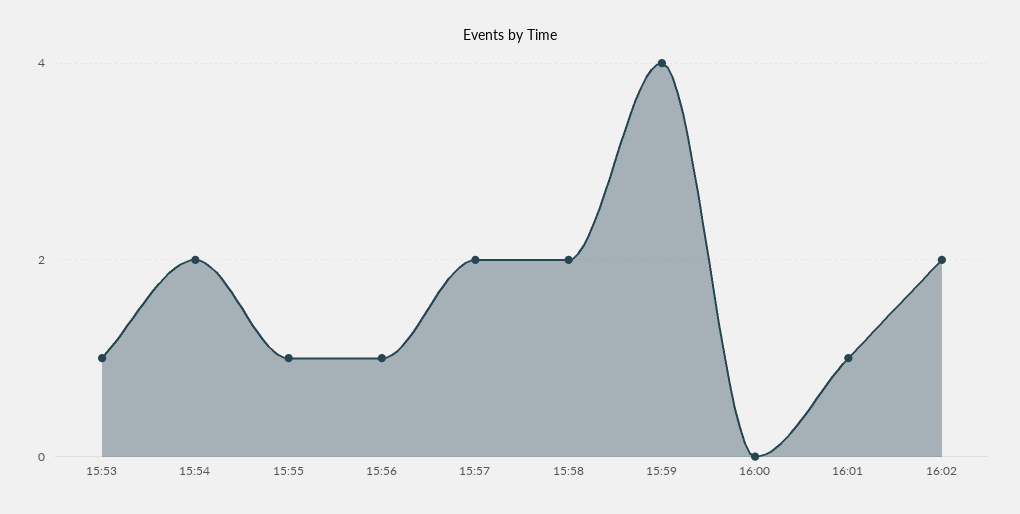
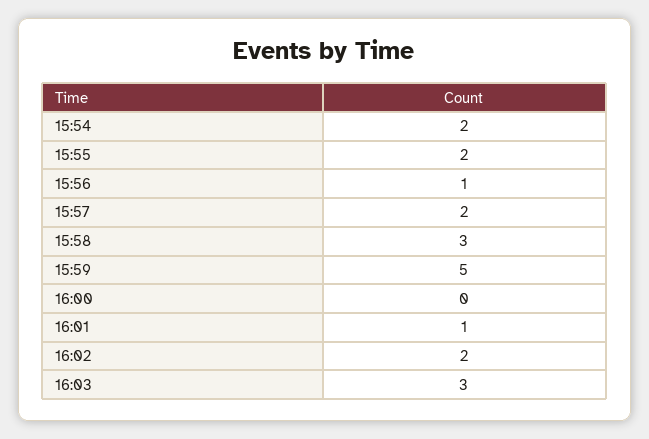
15:53: 1 -> none
15:55: 1 -> 2
15:58: 2 -> 3
15:59: 4 -> 5
16:03: none -> 3

